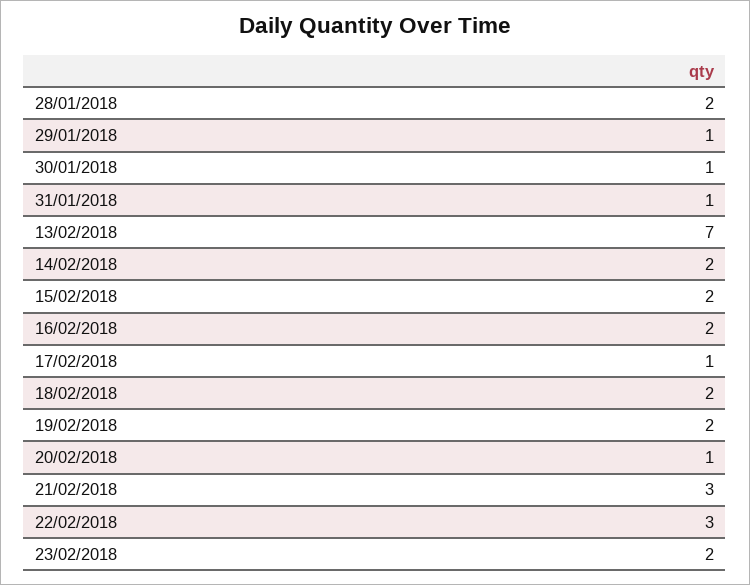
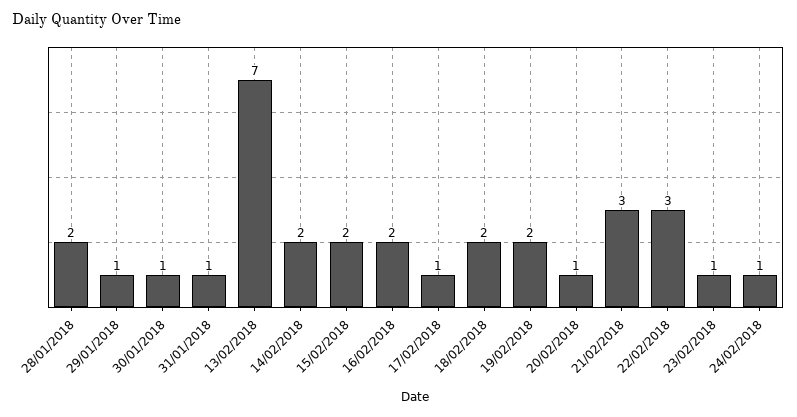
23/02/2018: 2 -> 1
24/02/2018: none -> 1

